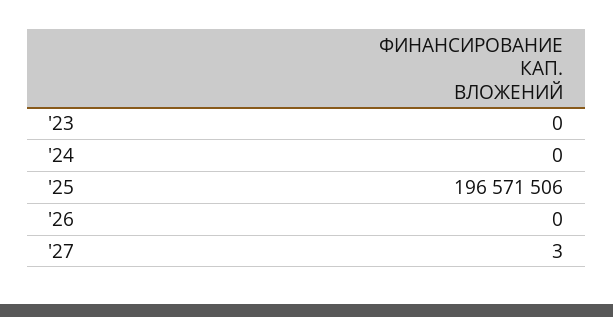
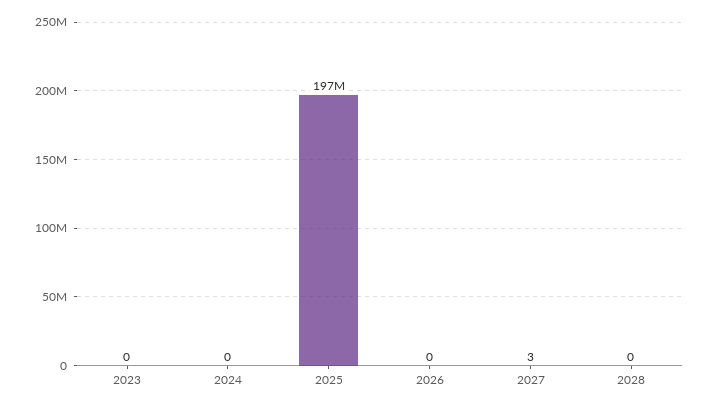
2028: none -> 0

